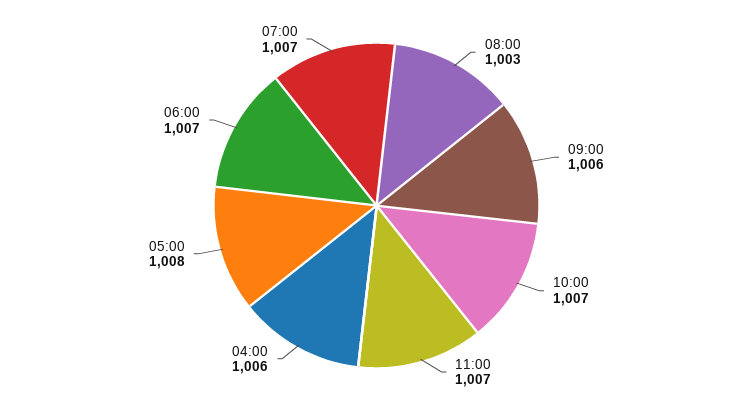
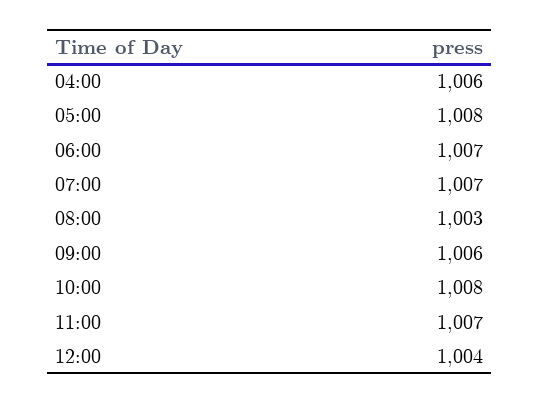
10:00: 1007 -> 1008
12:00: none -> 1004

